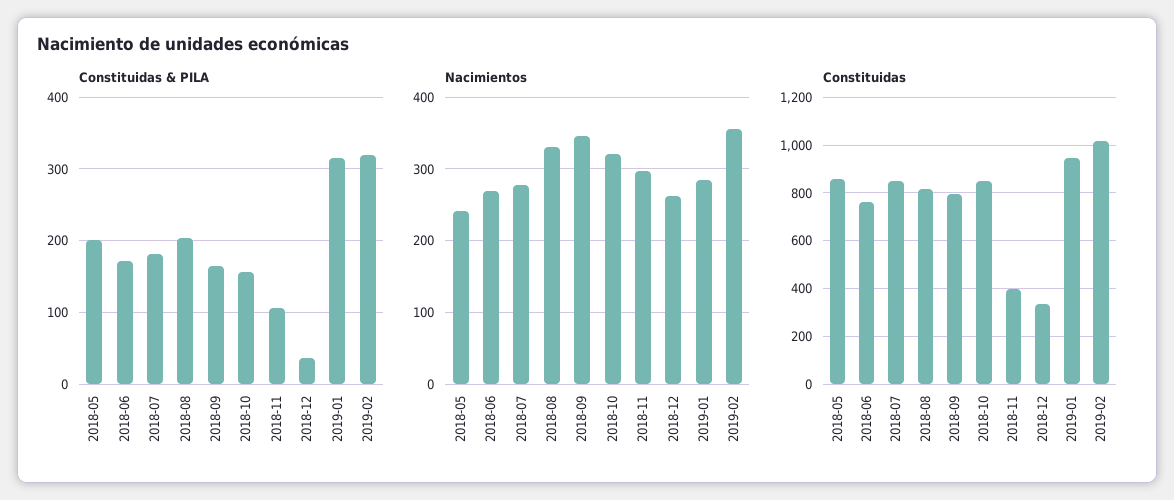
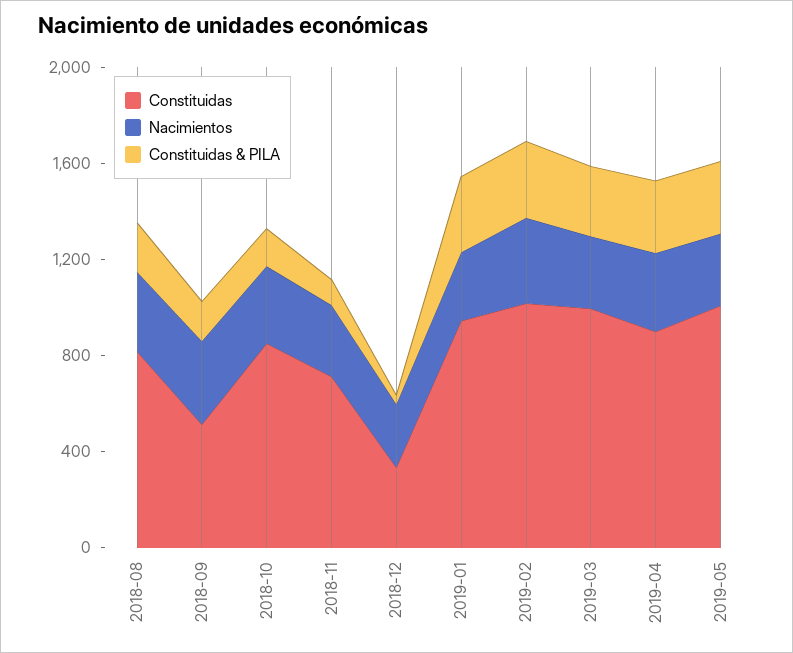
Constituidas & PILA, 2018-05: 200 -> none
Constituidas & PILA, 2018-06: 170 -> none
Constituidas & PILA, 2018-07: 180 -> none
Nacimientos, 2018-05: 240 -> none
Nacimientos, 2018-06: 270 -> none
Nacimientos, 2018-07: 280 -> none
Constituidas, 2018-05: 850 -> none
Constituidas, 2018-06: 750 -> none
Constituidas, 2018-07: 850 -> none
Constituidas, 2018-09: 800 -> 500
Constituidas, 2018-11: 400 -> 700
Constituidas, 2019-03: none -> 1000
Nacimientos, 2019-03: none -> 300
Constituidas & PILA, 2019-03: none -> 300
Constituidas, 2019-04: none -> 900
Nacimientos, 2019-04: none -> 300
Constituidas & PILA, 2019-04: none -> 300
Constituidas, 2019-05: none -> 1000
Nacimientos, 2019-05: none -> 300
Constituidas & PILA, 2019-05: none -> 300

